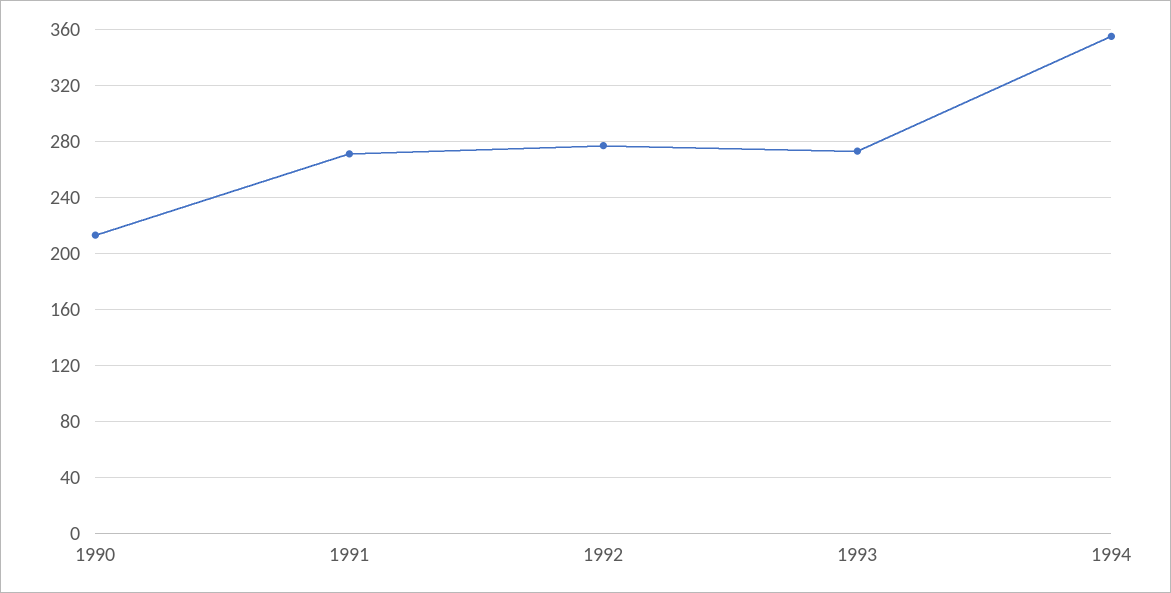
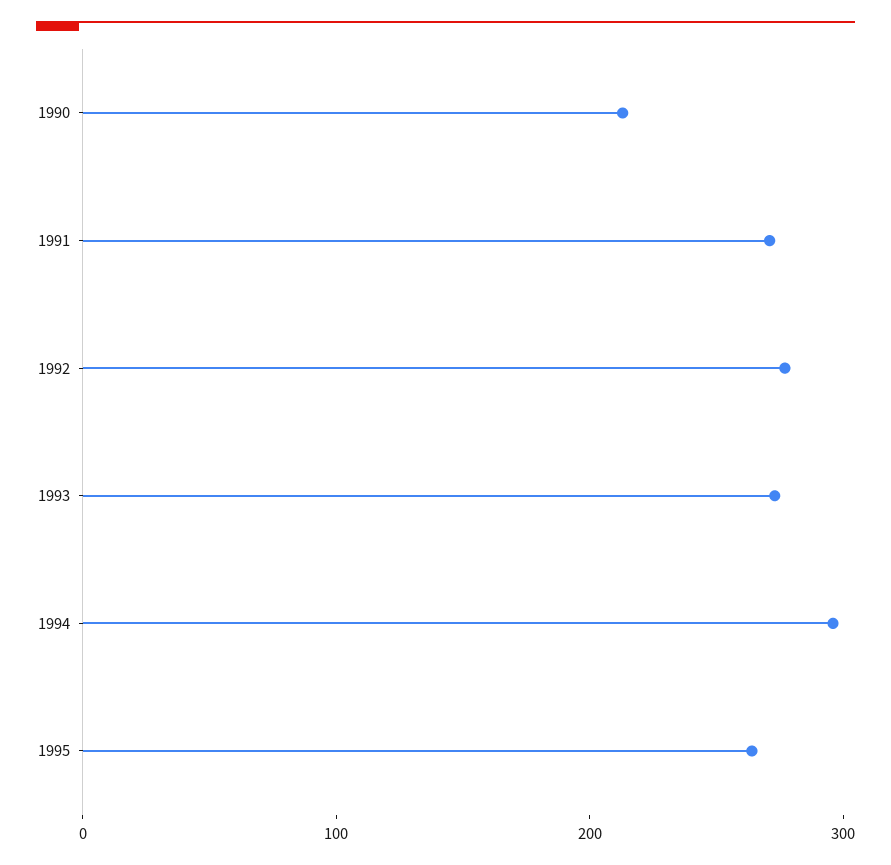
1994: 355 -> 300
1995: none -> 260

